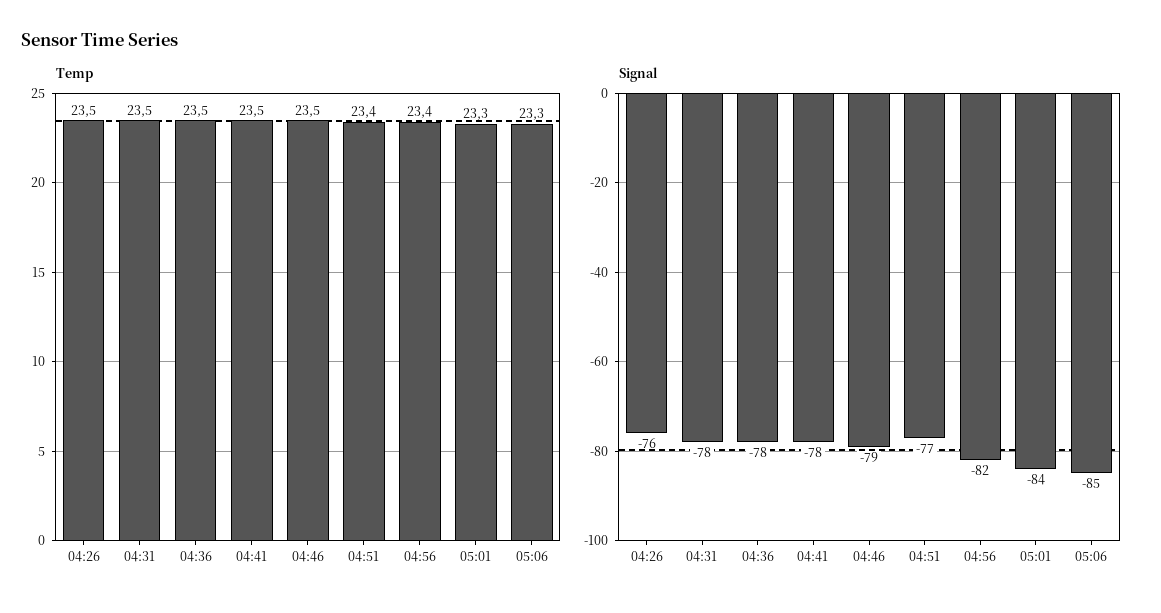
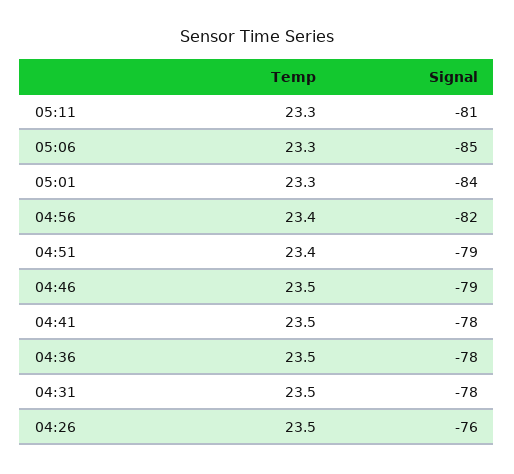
Signal, 04:51: -77 -> -79
Temp, 05:11: none -> 23.3
Signal, 05:11: none -> -81

